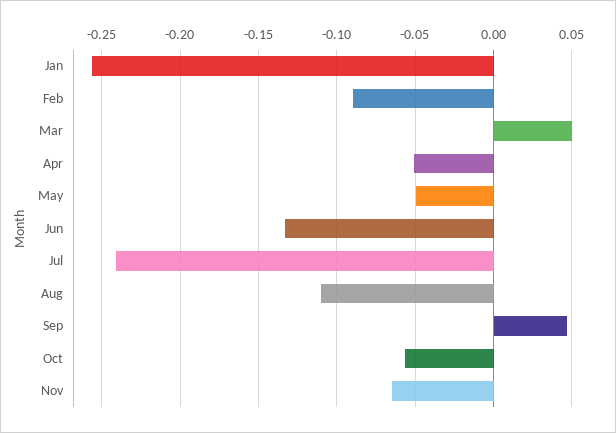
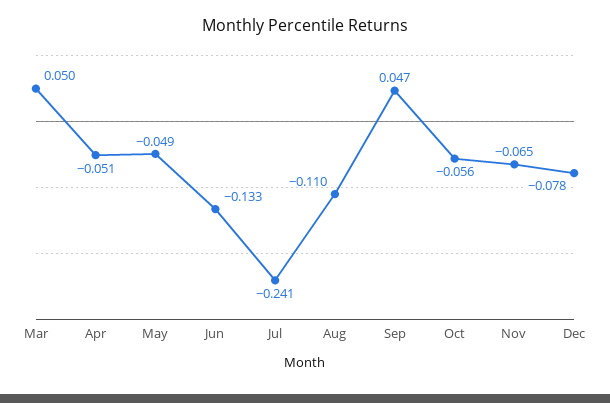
Jan: -0.255 -> none
Feb: -0.09 -> none
Dec: none -> -0.078

